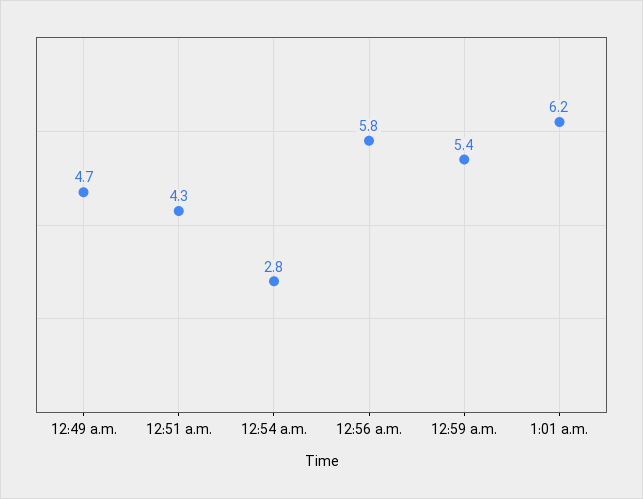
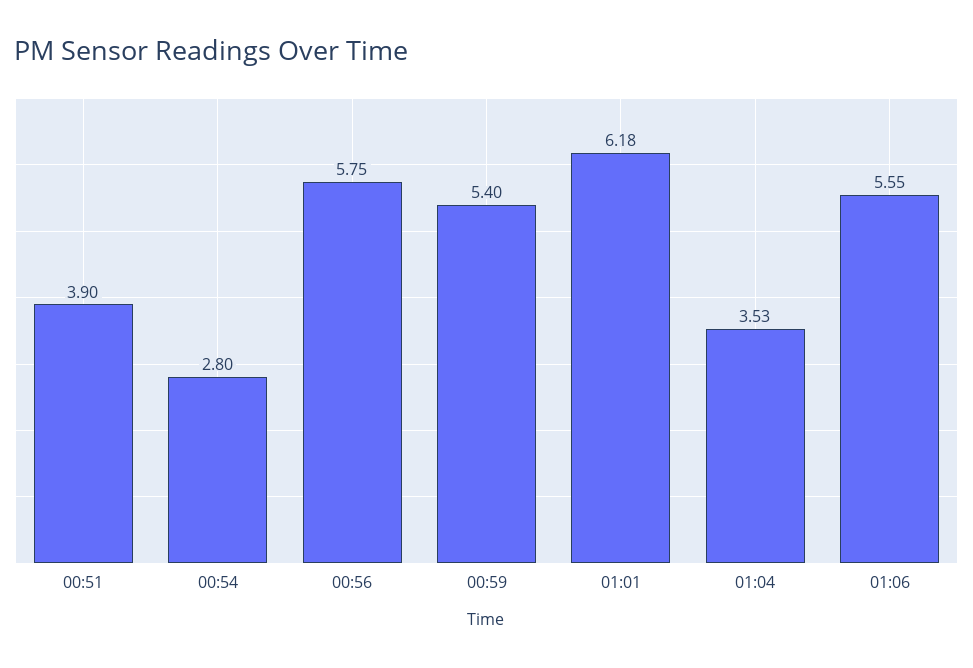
12:49 a.m.: 4.7 -> none
12:51 a.m.: 4.3 -> 3.9
01:04: none -> 3.53
01:06: none -> 5.55

